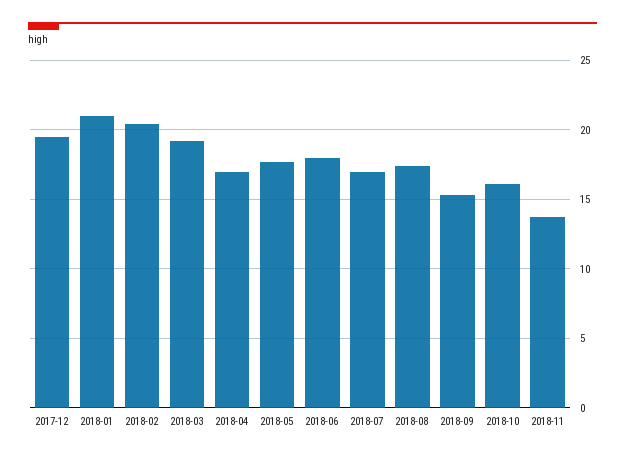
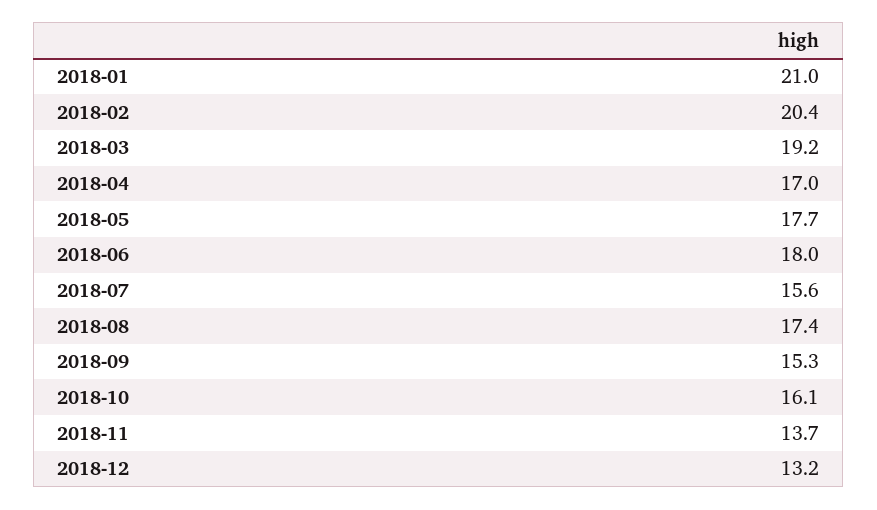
2017-12: 19.5 -> none
2018-07: 17 -> 15.6
2018-12: none -> 13.2

